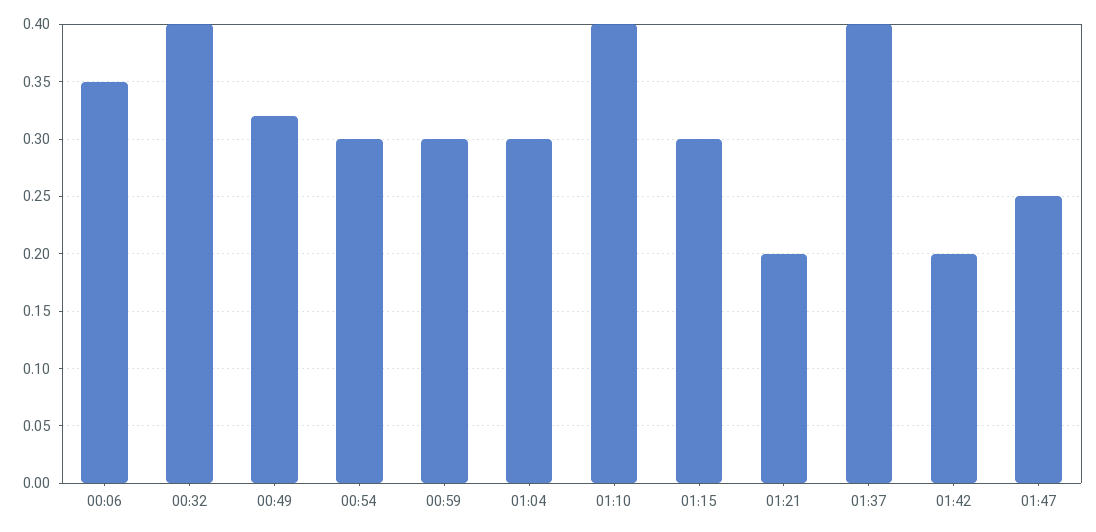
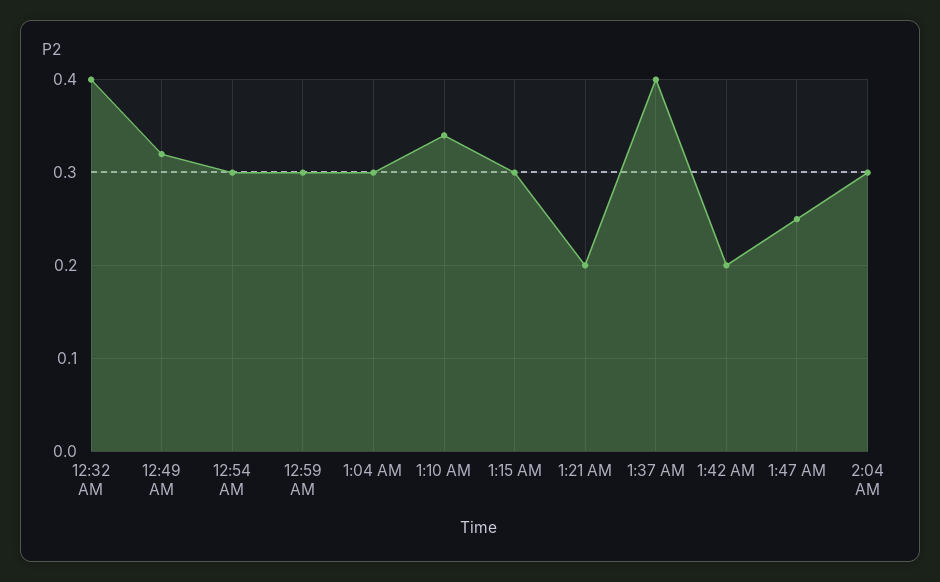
00:06: 0.35 -> none
01:10: 0.4 -> 0.34
2:04 AM: none -> 0.3

